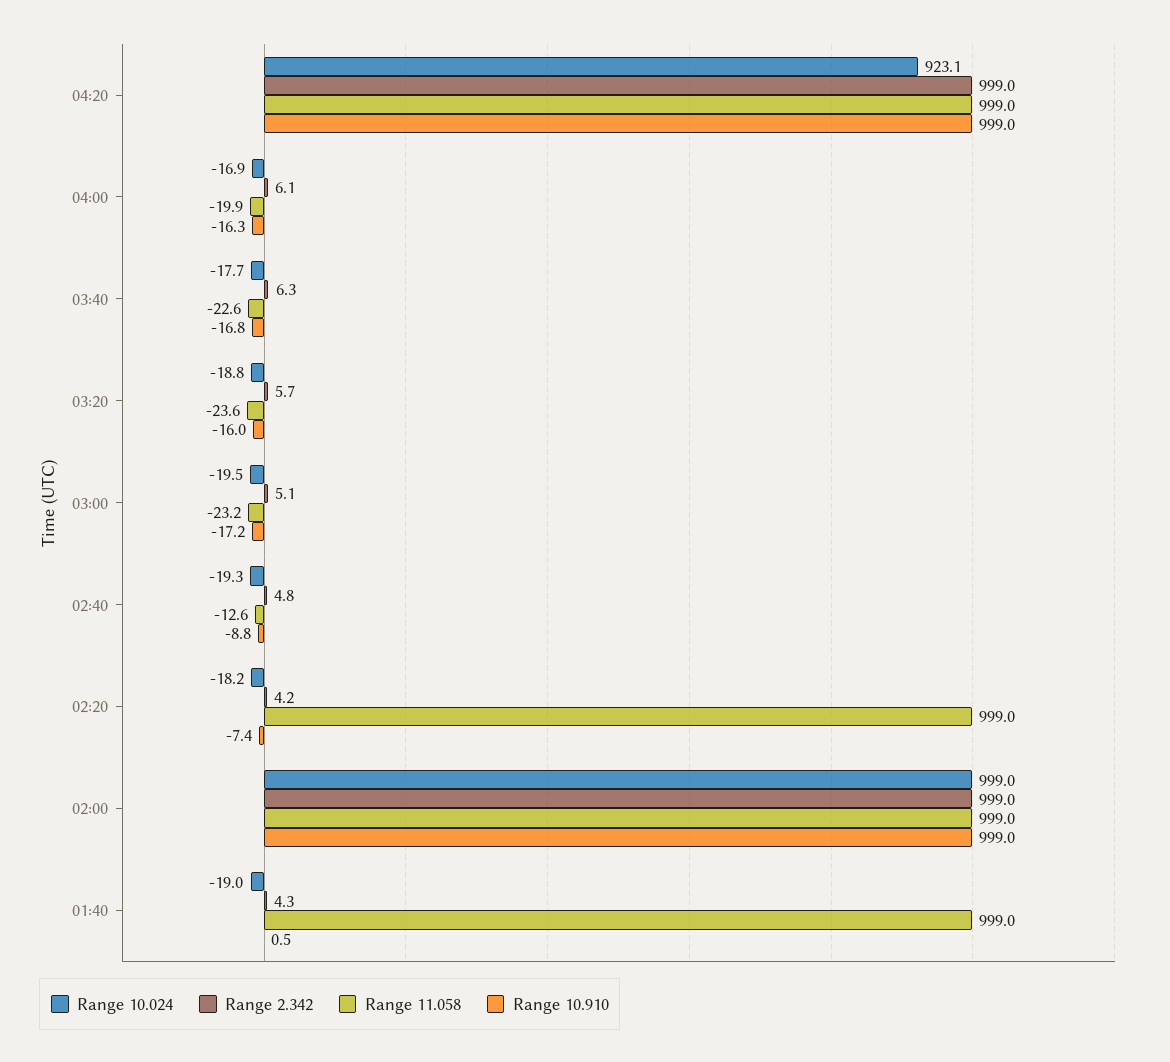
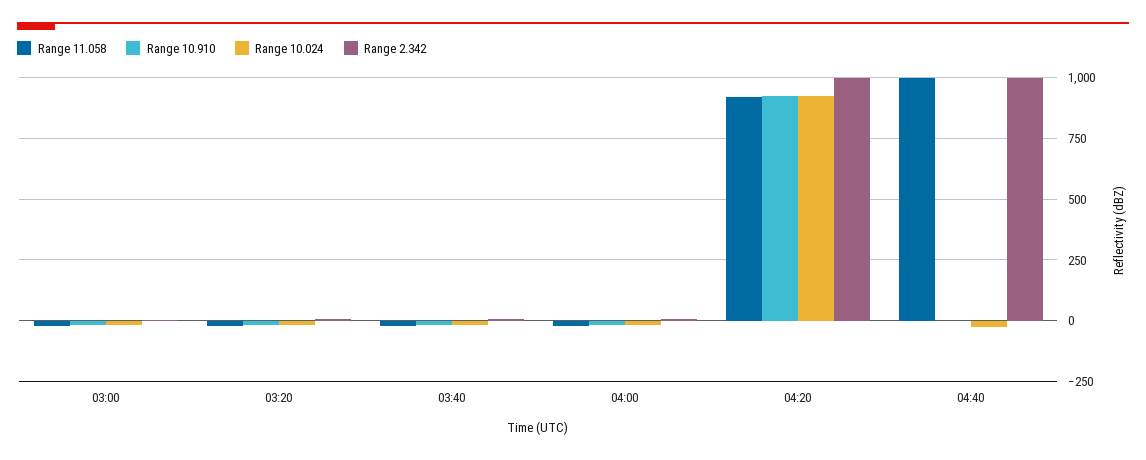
Range 11.058, 04:20: 999 -> 925
Range 10.910, 04:20: 999 -> 925
Range 10.024, 02:40: -19.3 -> none
Range 2.342, 02:40: 4.8 -> none
Range 11.058, 02:40: -12.6 -> none
Range 10.910, 02:40: -8.8 -> none
Range 10.024, 02:20: -18.2 -> none
Range 2.342, 02:20: 4.2 -> none
Range 11.058, 02:20: 999 -> none
Range 10.910, 02:20: -7.4 -> none
Range 10.024, 02:00: 999 -> none
Range 2.342, 02:00: 999 -> none
Range 11.058, 02:00: 999 -> none
Range 10.910, 02:00: 999 -> none
Range 10.024, 01:40: -19 -> none
Range 2.342, 01:40: 4.3 -> none
Range 11.058, 01:40: 999 -> none
Range 10.910, 01:40: 0.5 -> none
Range 11.058, 04:40: none -> 1000
Range 10.910, 04:40: none -> 0
Range 10.024, 04:40: none -> -25
Range 2.342, 04:40: none -> 1000

